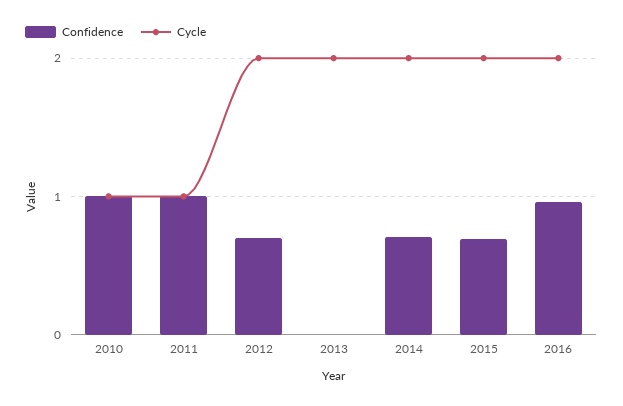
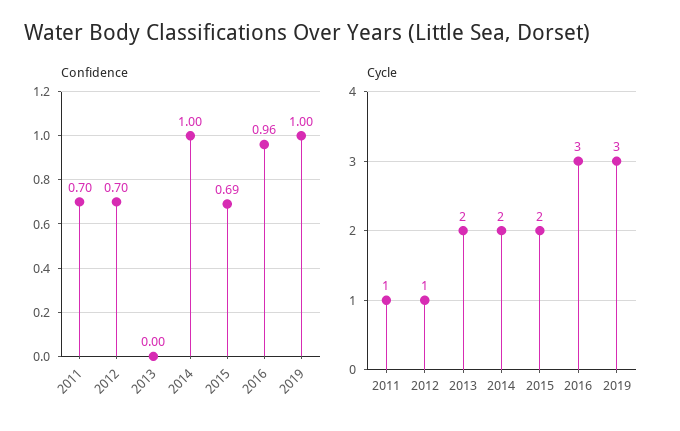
Confidence, 2010: 1 -> none
Cycle, 2010: 1 -> none
Confidence, 2011: 1 -> 0.7
Cycle, 2012: 2 -> 1
Confidence, 2014: 0.7 -> 1
Cycle, 2016: 2 -> 3
Confidence, 2019: none -> 1
Cycle, 2019: none -> 3

